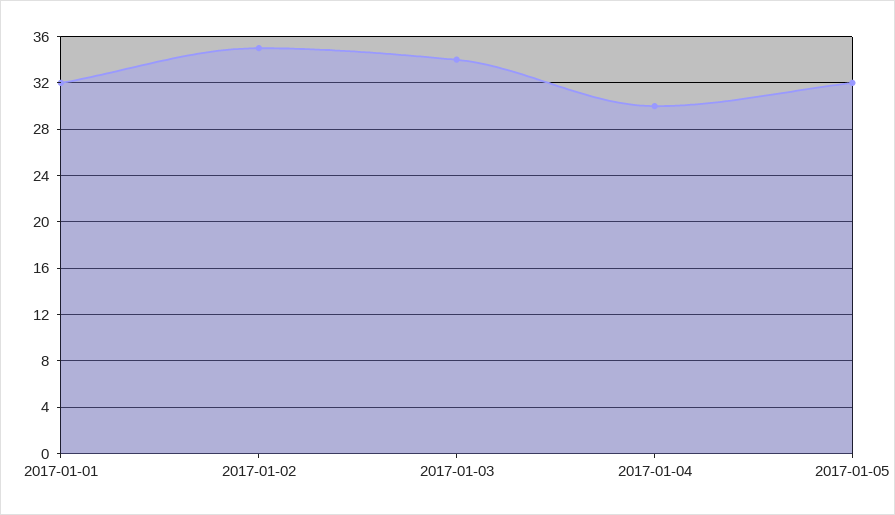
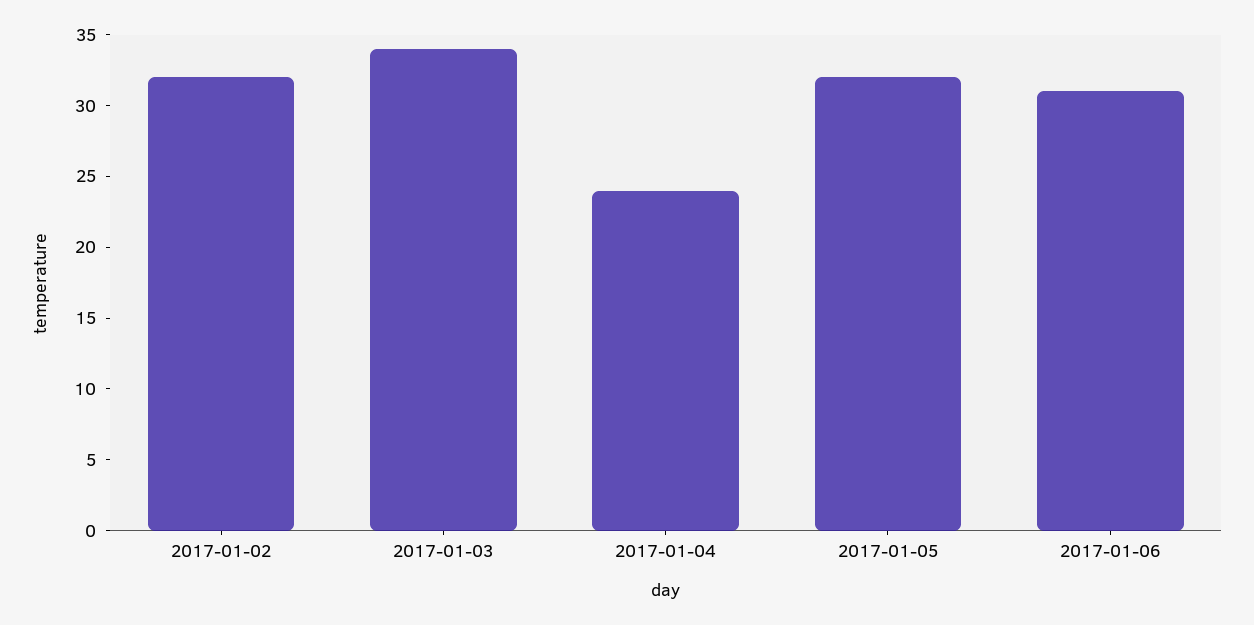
2017-01-01: 32 -> none
2017-01-02: 35 -> 32
2017-01-04: 30 -> 24
2017-01-06: none -> 31

